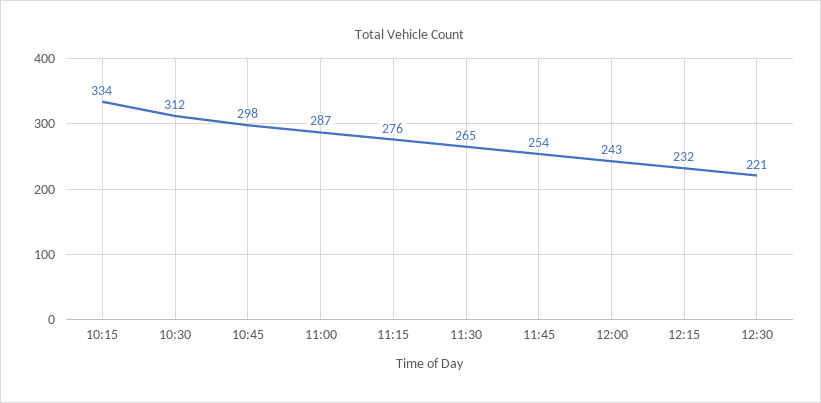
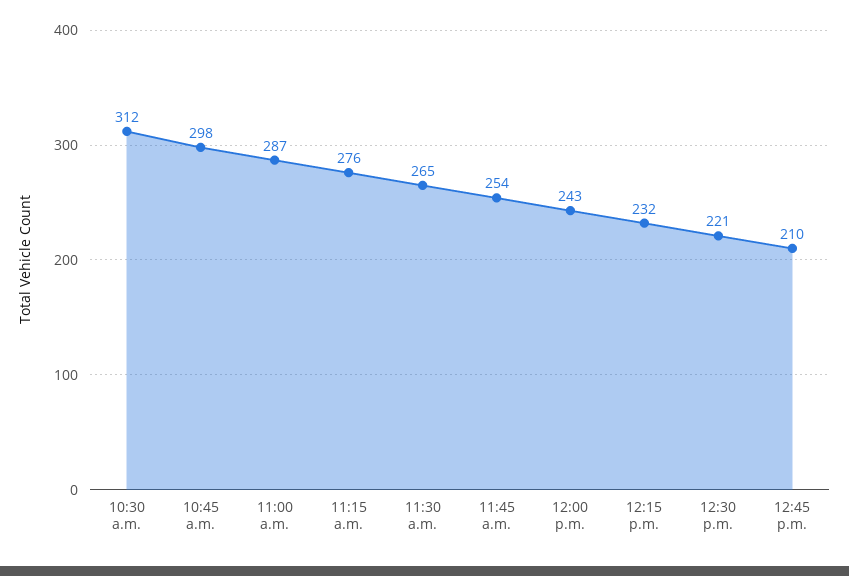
10:15: 334 -> none
12:45 p.m.: none -> 210

